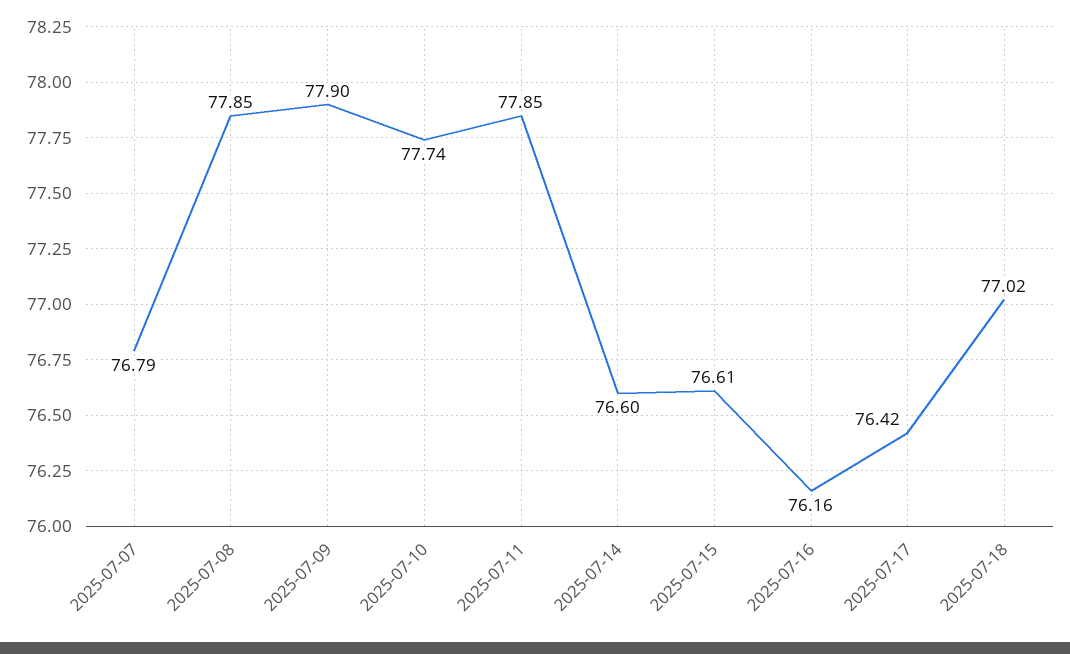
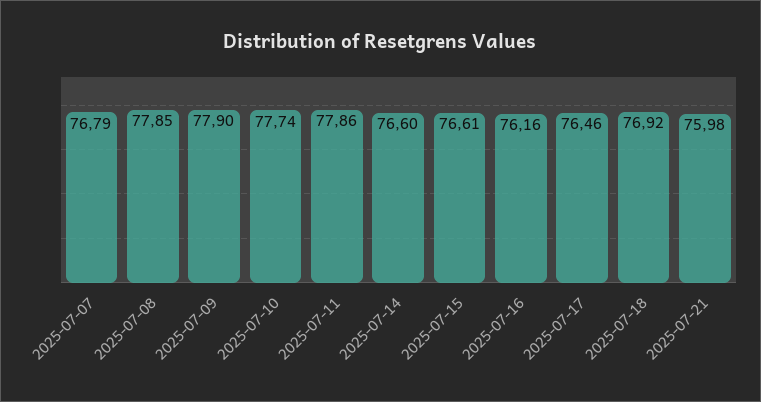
2025-07-11: 77.85 -> 77.86
2025-07-17: 76.42 -> 76.46
2025-07-18: 77.02 -> 76.92
2025-07-21: none -> 75.98

